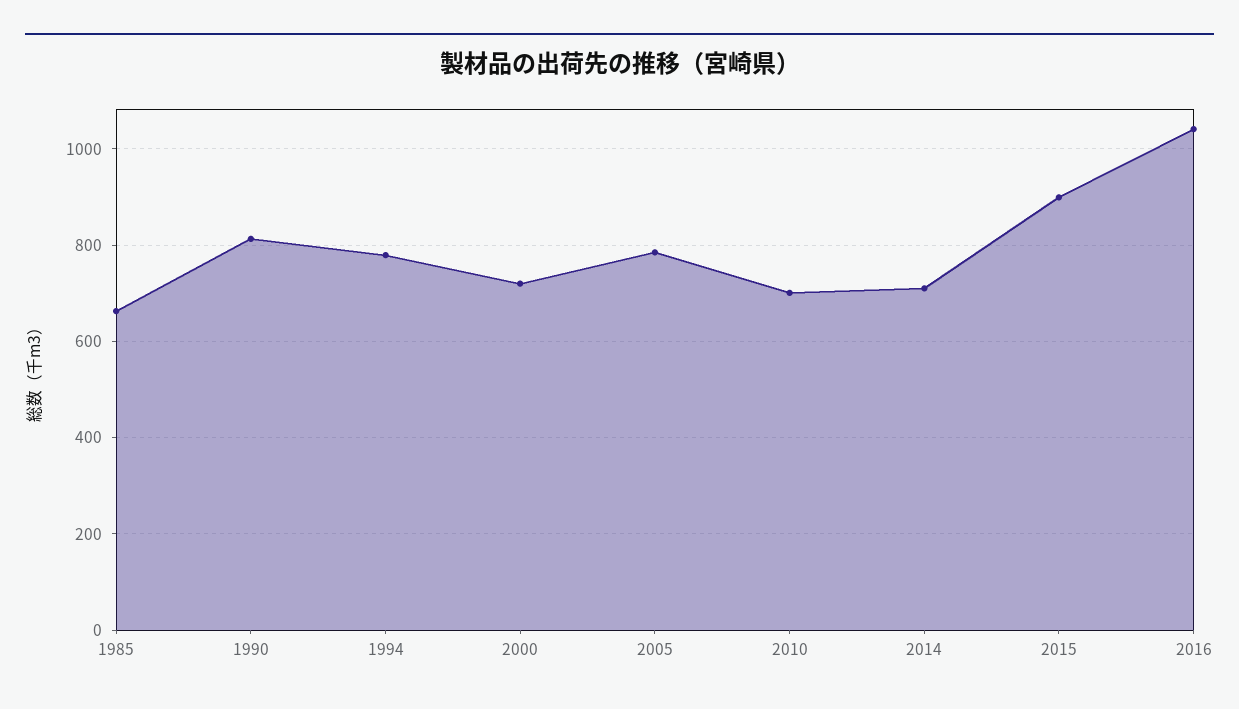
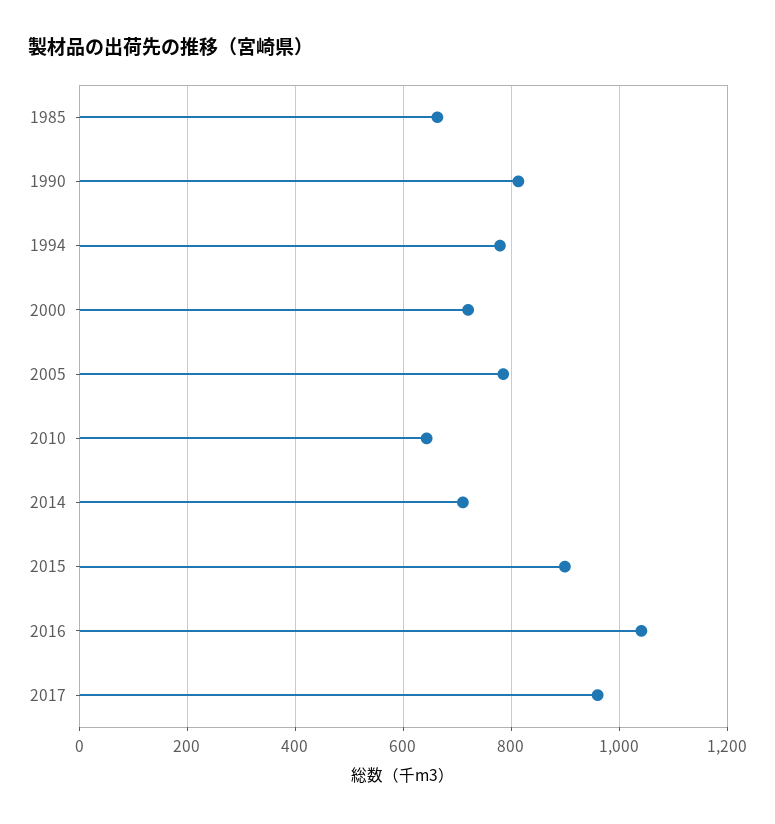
2010: 700 -> 640
2017: none -> 960

